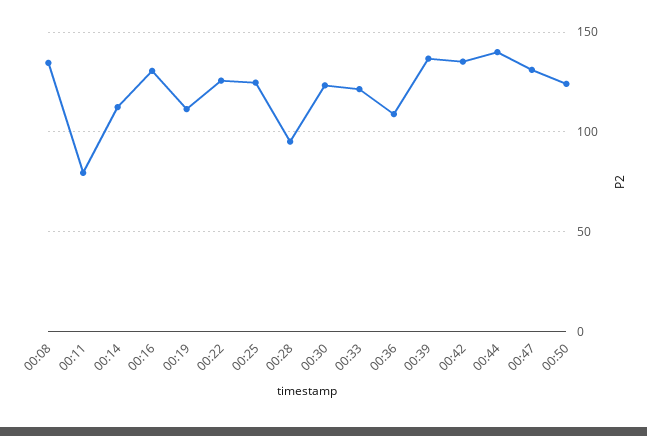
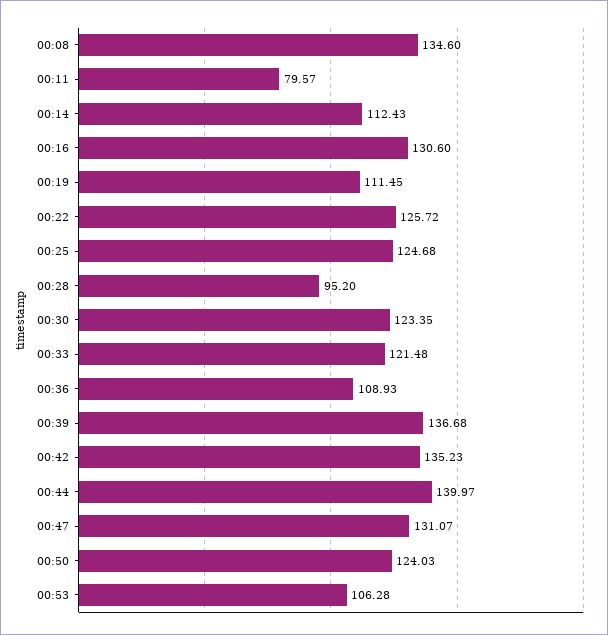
00:53: none -> 106.28

